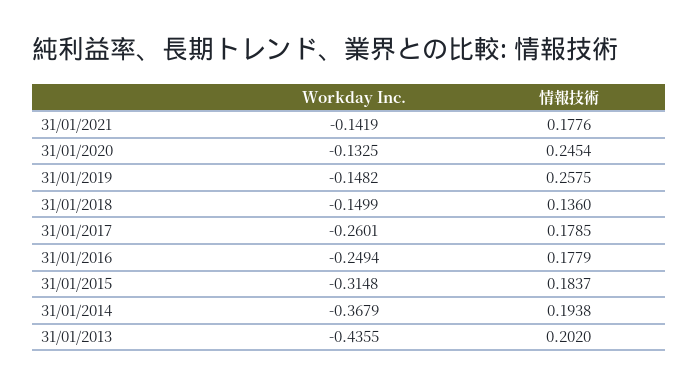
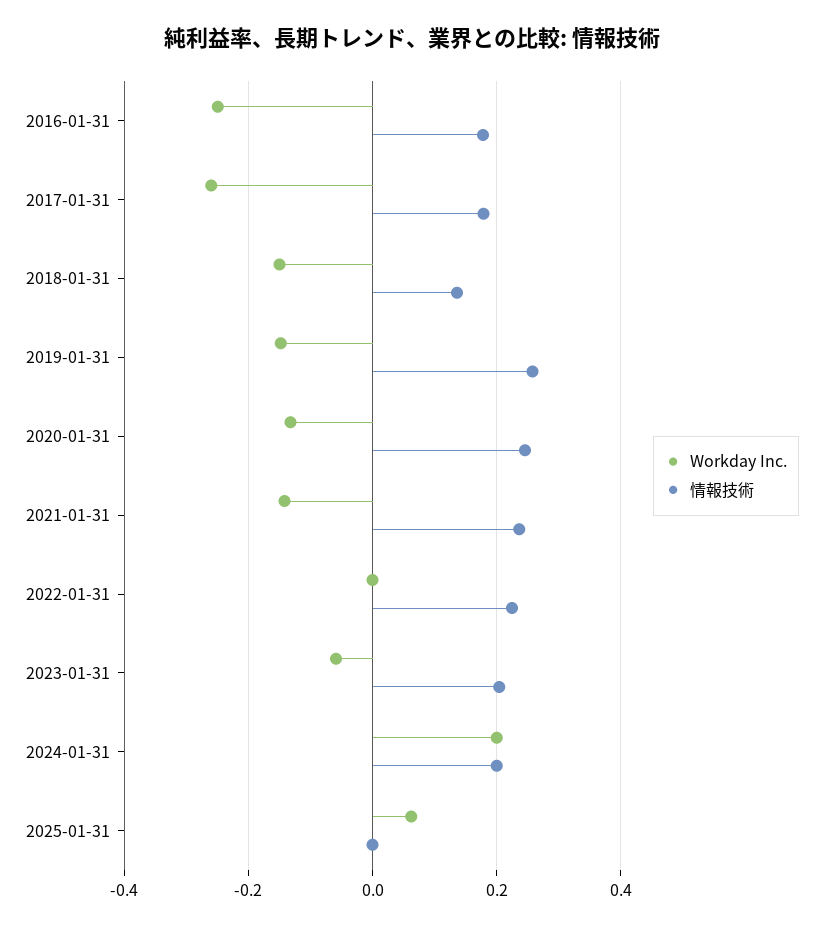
情報技術, 31/01/2021: 0.1776 -> 0.24
Workday Inc., 31/01/2015: -0.3148 -> none
情報技術, 31/01/2015: 0.1837 -> none
Workday Inc., 31/01/2014: -0.3679 -> none
情報技術, 31/01/2014: 0.1938 -> none
Workday Inc., 31/01/2013: -0.4355 -> none
情報技術, 31/01/2013: 0.202 -> none
Workday Inc., 2022-01-31: none -> 0
情報技術, 2022-01-31: none -> 0.22
Workday Inc., 2023-01-31: none -> -0.06
情報技術, 2023-01-31: none -> 0.2
Workday Inc., 2024-01-31: none -> 0.2
情報技術, 2024-01-31: none -> 0.2
Workday Inc., 2025-01-31: none -> 0.06
情報技術, 2025-01-31: none -> 0

